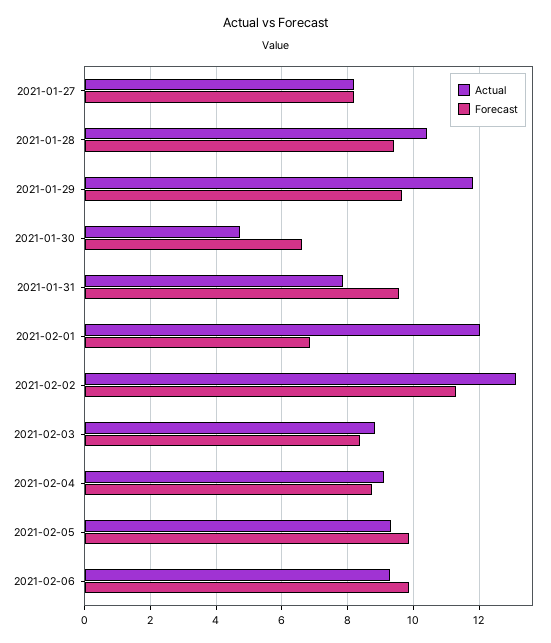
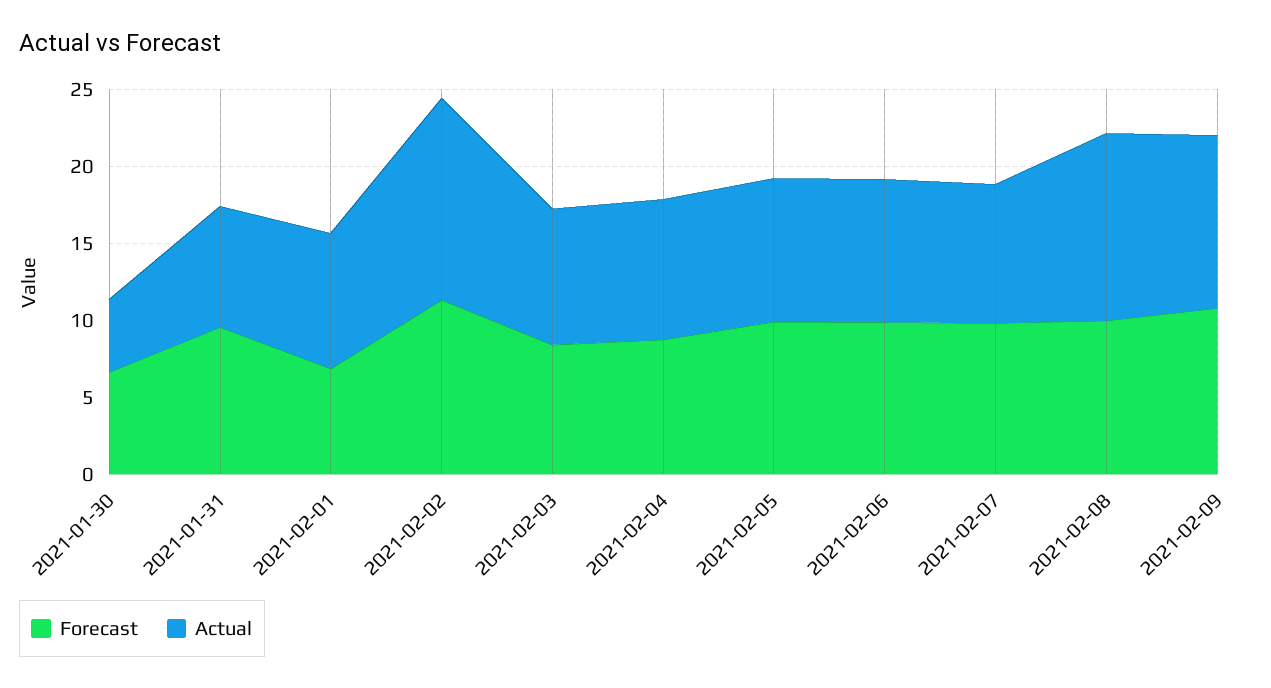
Actual, 2021-01-27: 8.2 -> none
Forecast, 2021-01-27: 8.2 -> none
Actual, 2021-01-28: 10.4 -> none
Forecast, 2021-01-28: 9.4 -> none
Actual, 2021-01-29: 11.8 -> none
Forecast, 2021-01-29: 9.6 -> none
Actual, 2021-02-01: 12 -> 9
Forecast, 2021-02-07: none -> 10
Actual, 2021-02-07: none -> 9
Forecast, 2021-02-08: none -> 10
Actual, 2021-02-08: none -> 12
Forecast, 2021-02-09: none -> 11
Actual, 2021-02-09: none -> 11

